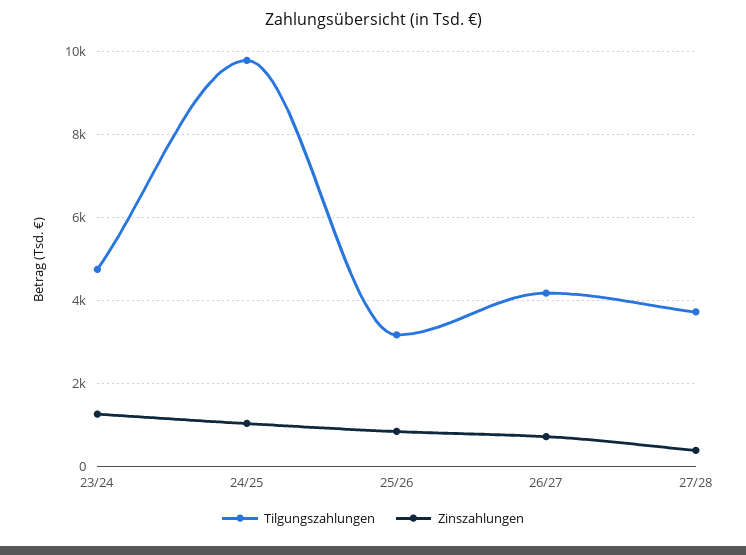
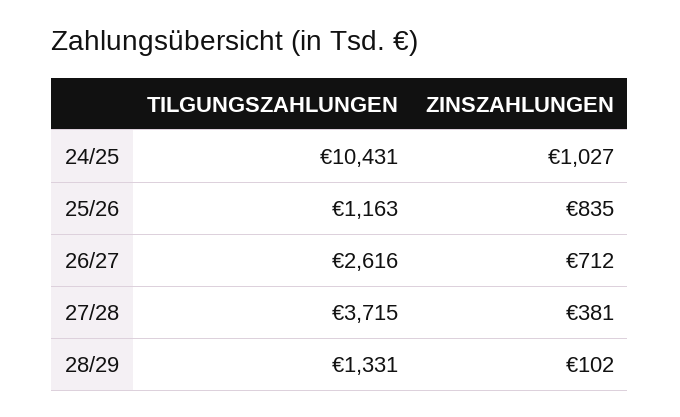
Tilgungszahlungen, 23/24: 4800 -> none
Zinszahlungen, 23/24: 1200 -> none
Tilgungszahlungen, 24/25: 9800 -> 10431
Tilgungszahlungen, 25/26: 3200 -> 1163
Tilgungszahlungen, 26/27: 4200 -> 2616
Tilgungszahlungen, 28/29: none -> 1331
Zinszahlungen, 28/29: none -> 102

